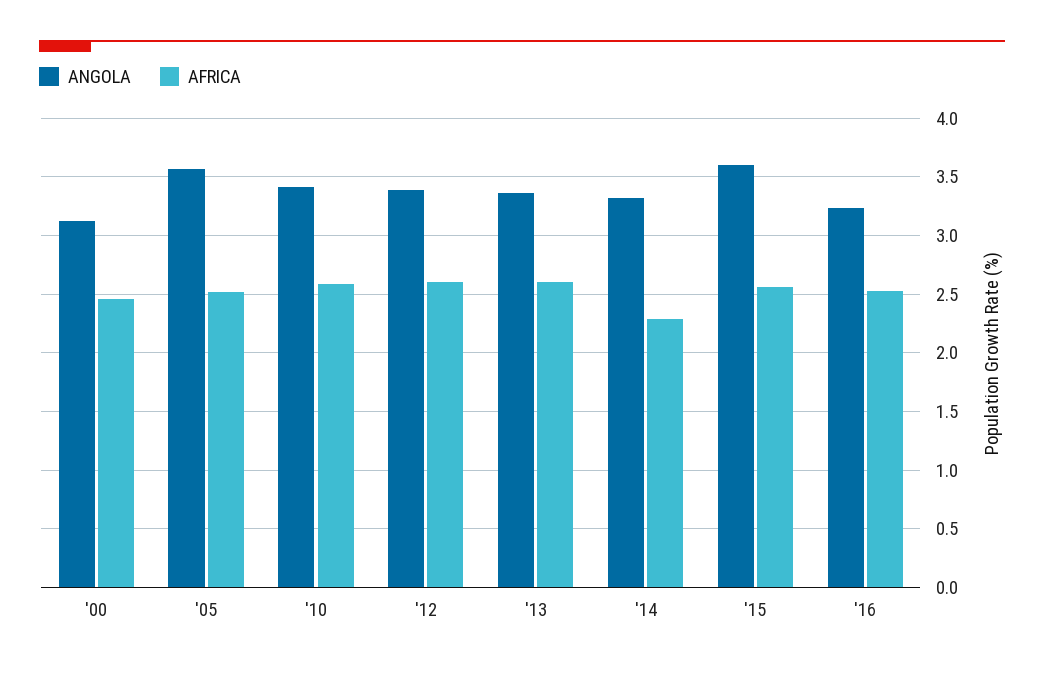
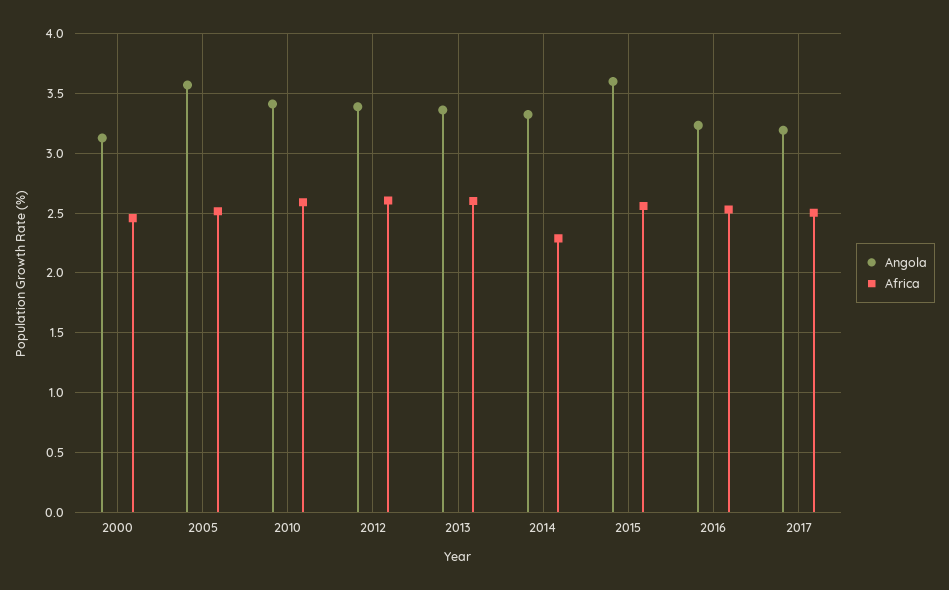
ANGOLA, 2017: none -> 3.2
AFRICA, 2017: none -> 2.5

